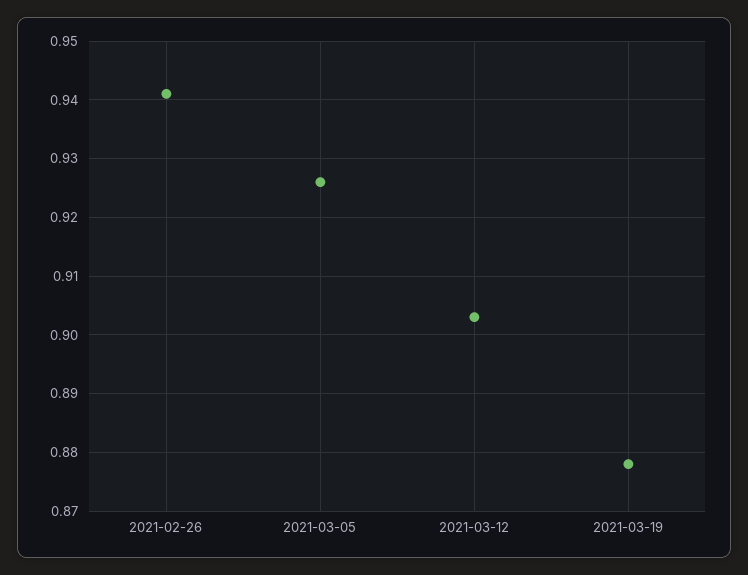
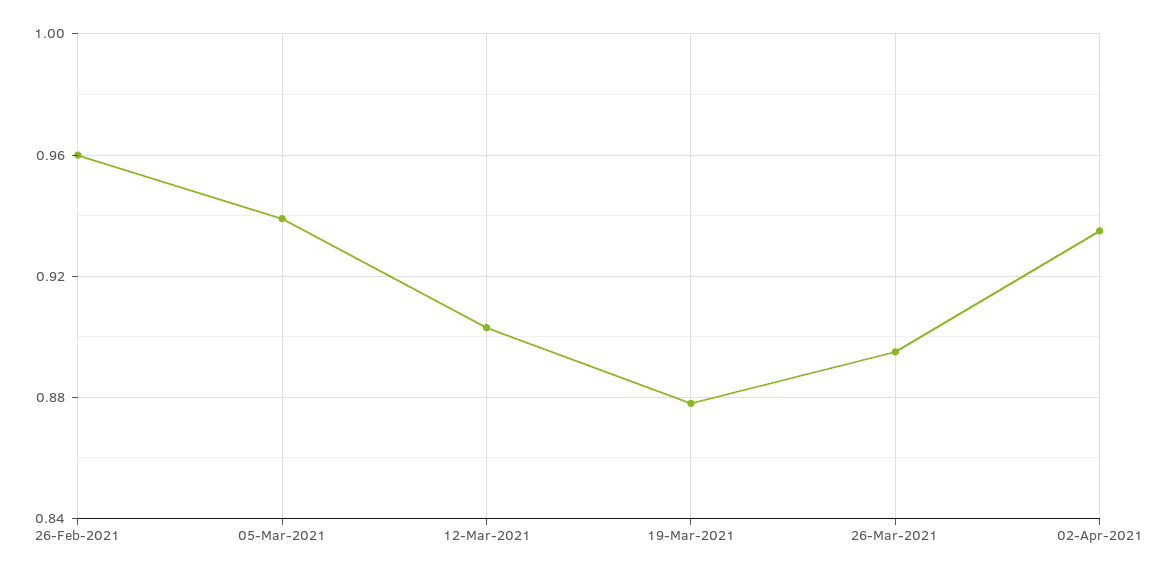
2021-02-26: 0.94 -> 0.96
2021-03-05: 0.925 -> 0.94
26-Mar-2021: none -> 0.895
02-Apr-2021: none -> 0.935

